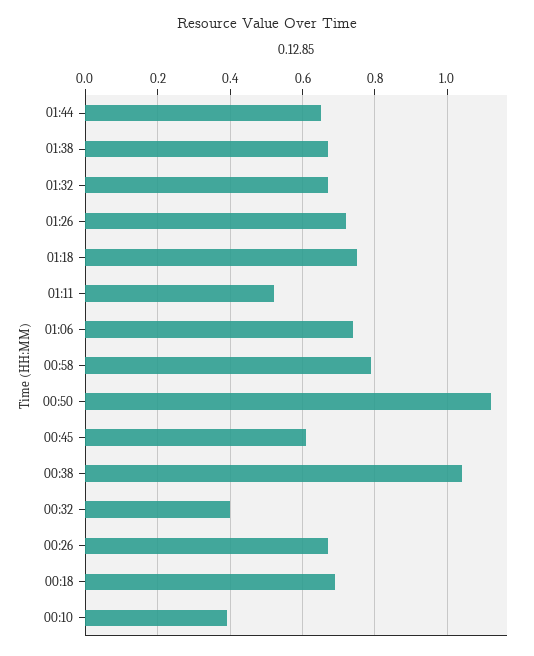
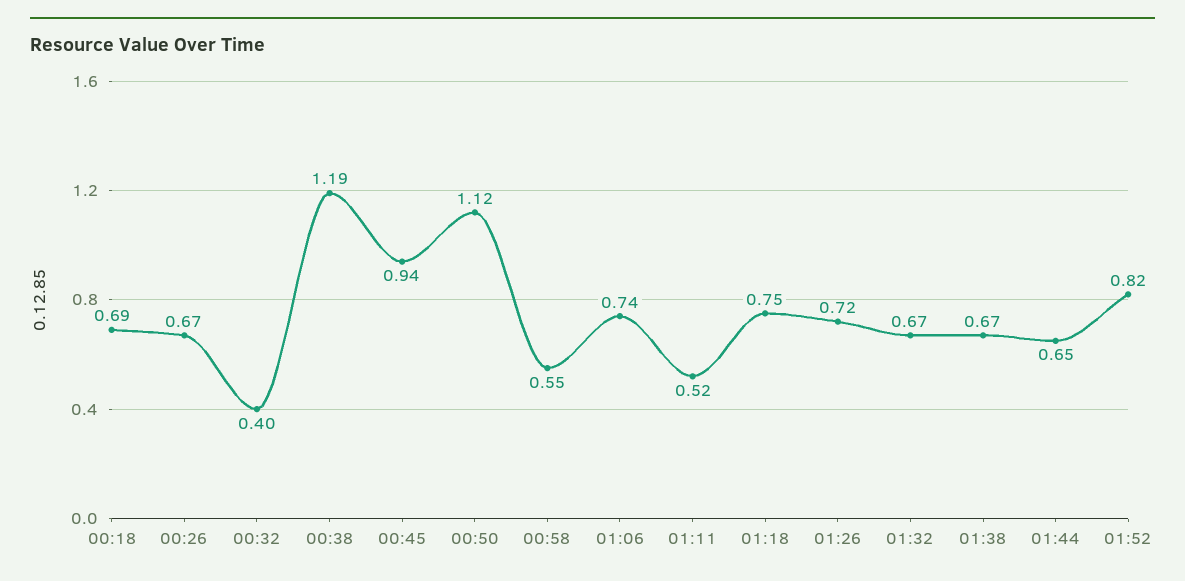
00:58: 0.8 -> 0.55
00:45: 0.6 -> 0.94
00:38: 1.05 -> 1.19
00:10: 0.4 -> none
01:52: none -> 0.82

